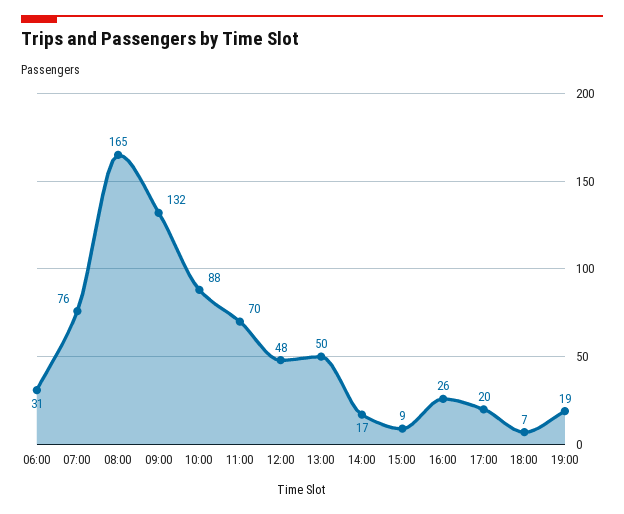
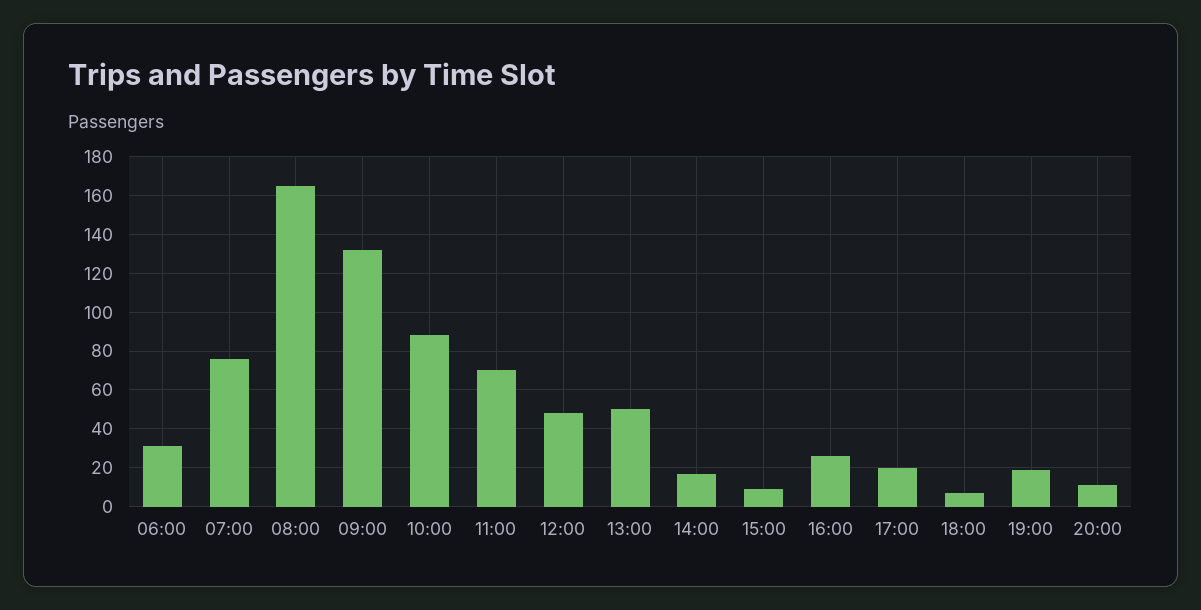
20:00: none -> 10

